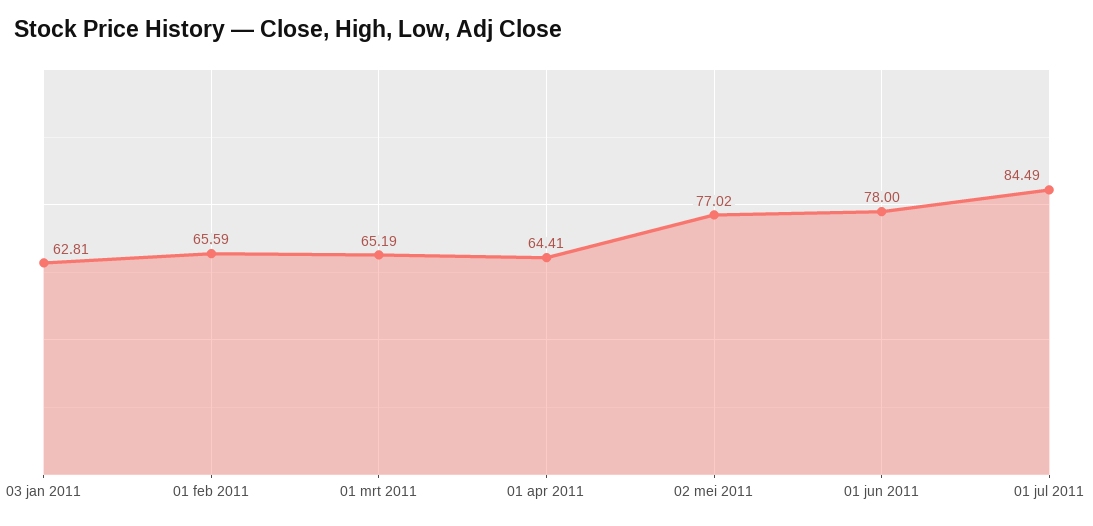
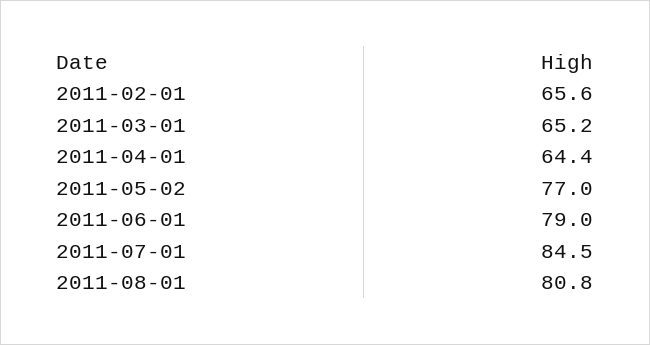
03 jan 2011: 62.81 -> none
01 jun 2011: 78 -> 79
2011-08-01: none -> 80.8

